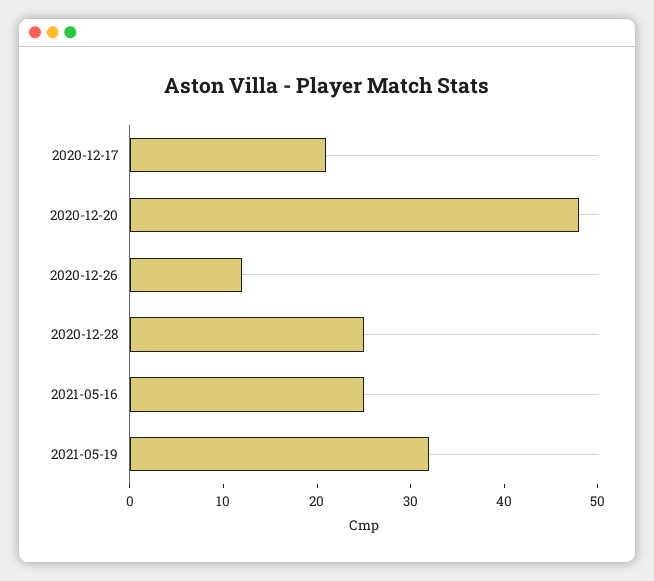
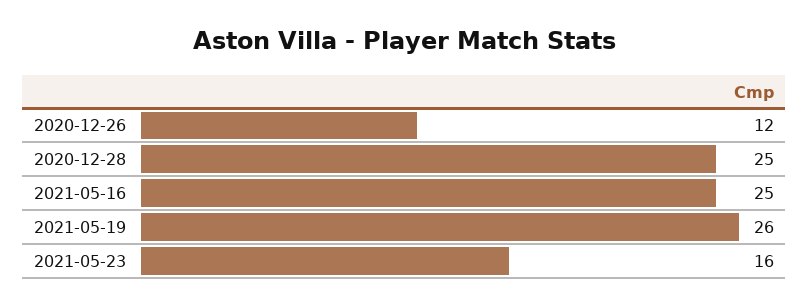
2020-12-17: 21 -> none
2020-12-20: 48 -> none
2021-05-19: 32 -> 26
2021-05-23: none -> 16

